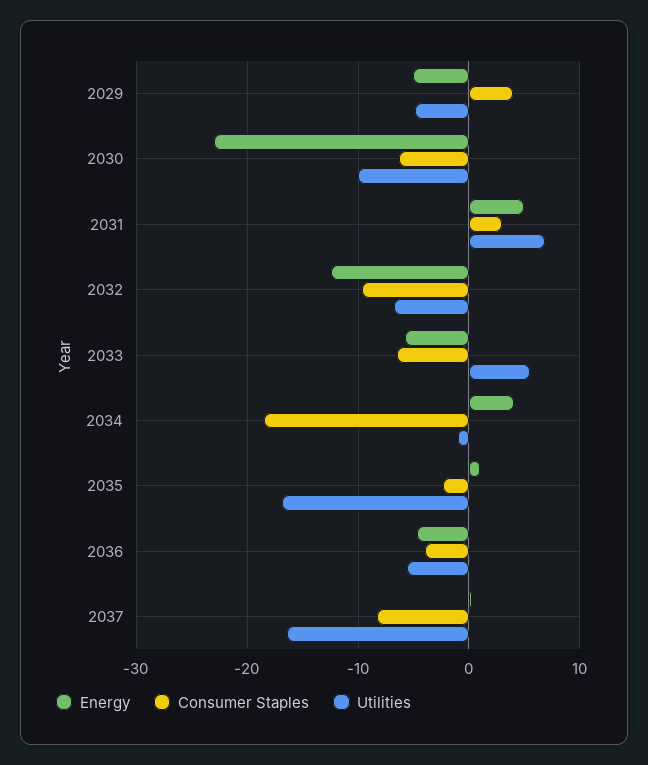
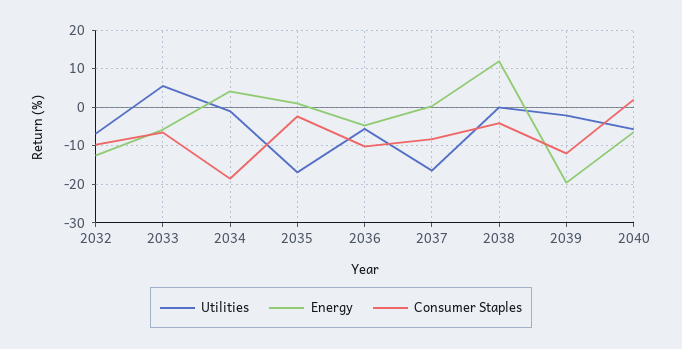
Energy, 2029: -5 -> none
Consumer Staples, 2029: 4 -> none
Utilities, 2029: -5 -> none
Energy, 2030: -23 -> none
Consumer Staples, 2030: -6 -> none
Utilities, 2030: -10 -> none
Energy, 2031: 5 -> none
Consumer Staples, 2031: 3 -> none
Utilities, 2031: 7 -> none
Consumer Staples, 2036: -4 -> -10
Utilities, 2038: none -> 0
Energy, 2038: none -> 12
Consumer Staples, 2038: none -> -4
Utilities, 2039: none -> -2
Energy, 2039: none -> -20
Consumer Staples, 2039: none -> -12
Utilities, 2040: none -> -6
Energy, 2040: none -> -6
Consumer Staples, 2040: none -> 2

